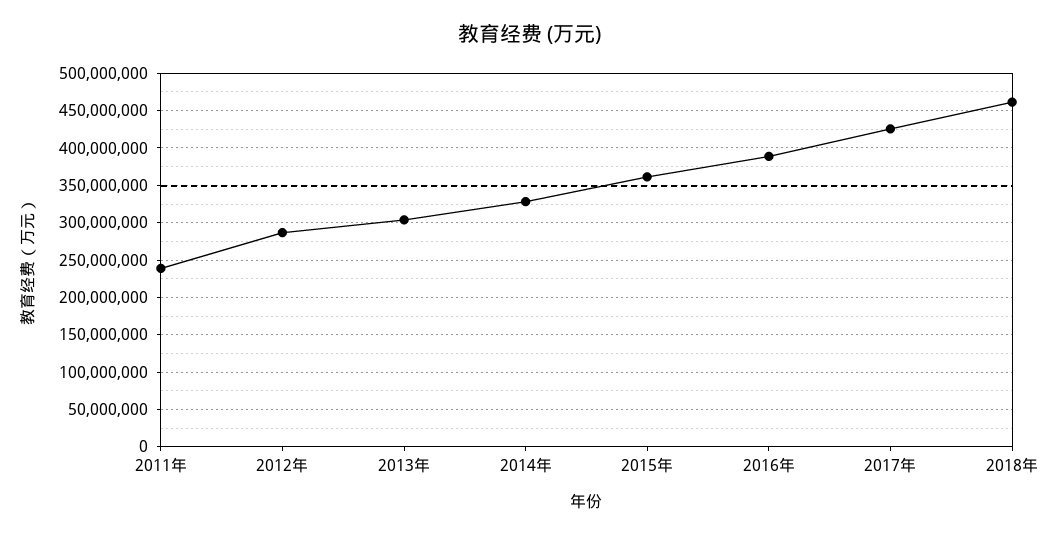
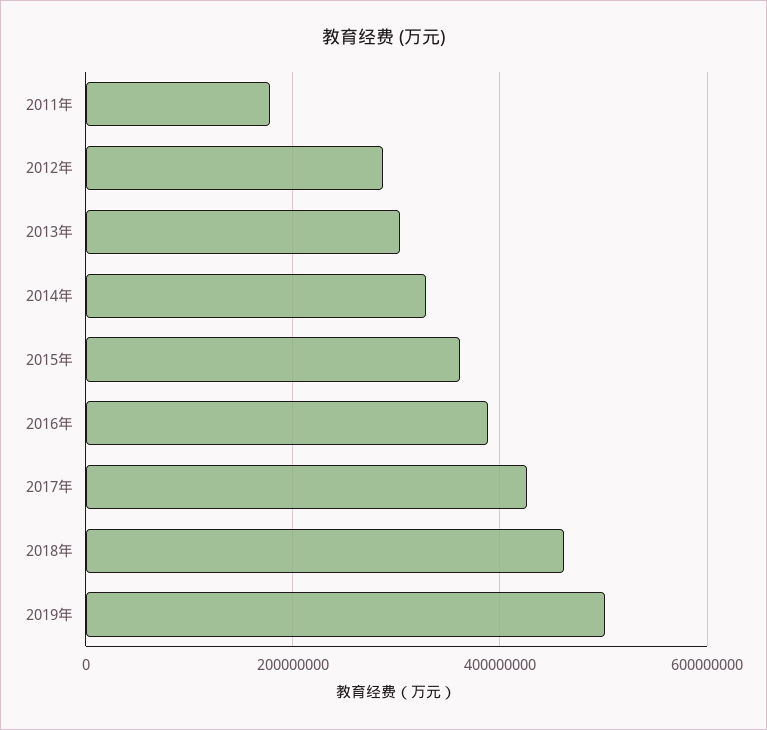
2011年: 240000000 -> 180000000
2019年: none -> 500000000

